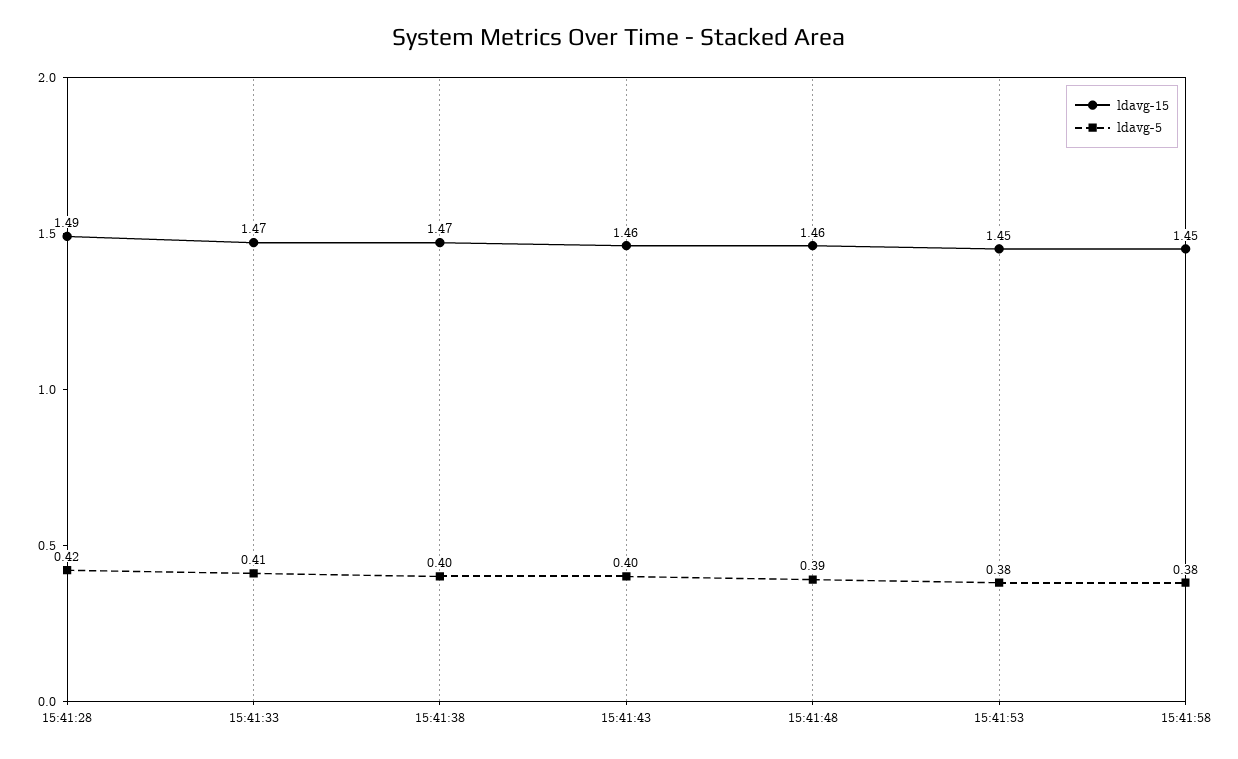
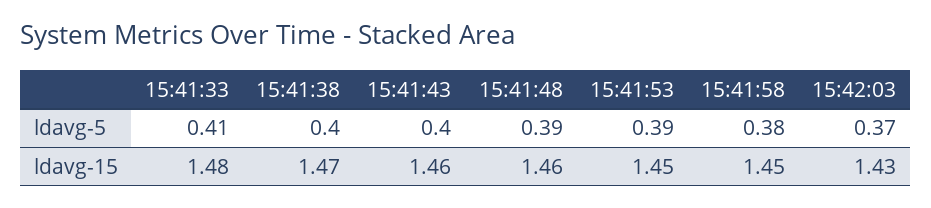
ldavg-15, 15:41:28: 1.49 -> none
ldavg-5, 15:41:28: 0.42 -> none
ldavg-15, 15:41:33: 1.47 -> 1.48
ldavg-5, 15:41:53: 0.38 -> 0.39
ldavg-5, 15:42:03: none -> 0.37
ldavg-15, 15:42:03: none -> 1.43

